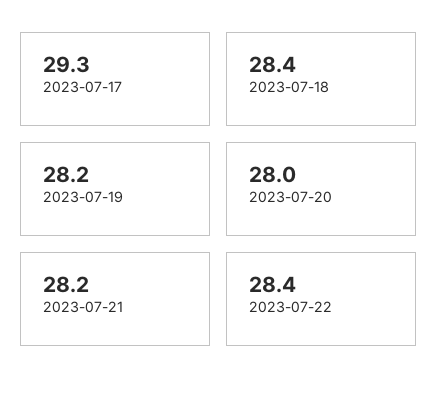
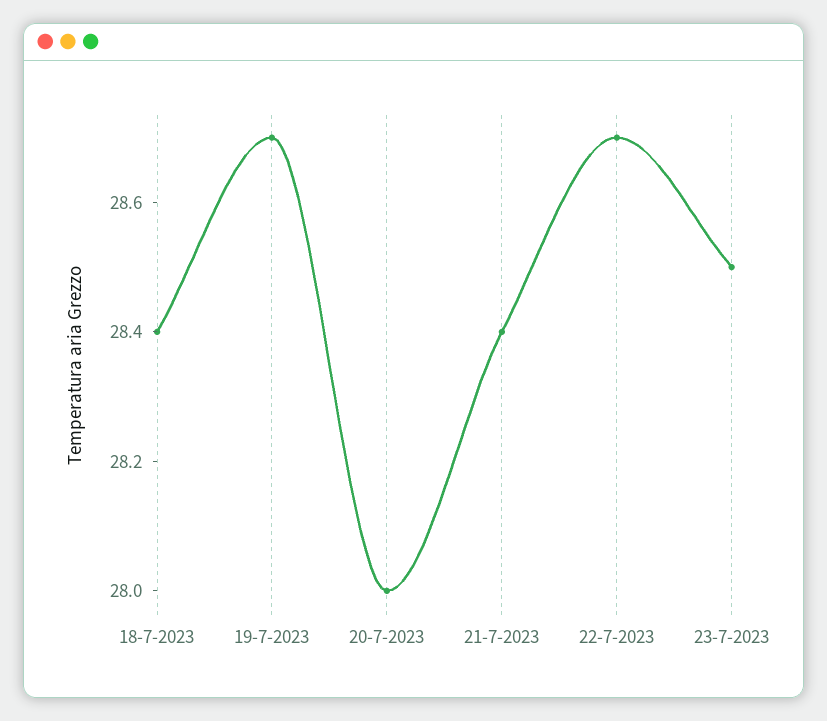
2023-07-17: 29.3 -> none
2023-07-19: 28.2 -> 28.7
2023-07-21: 28.2 -> 28.4
2023-07-22: 28.4 -> 28.7
23-7-2023: none -> 28.5

